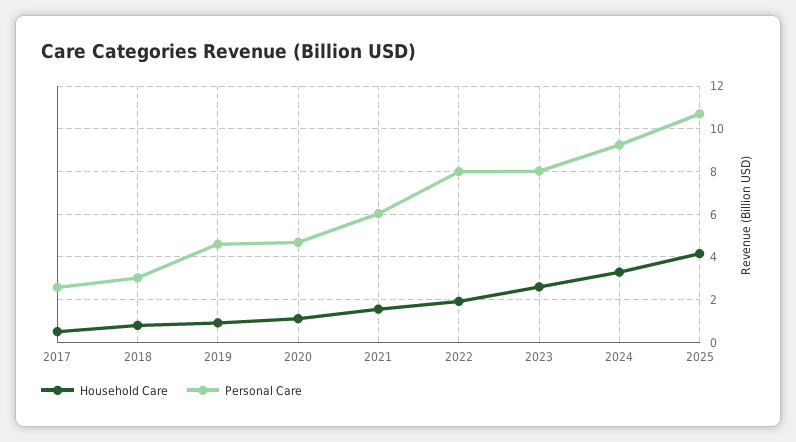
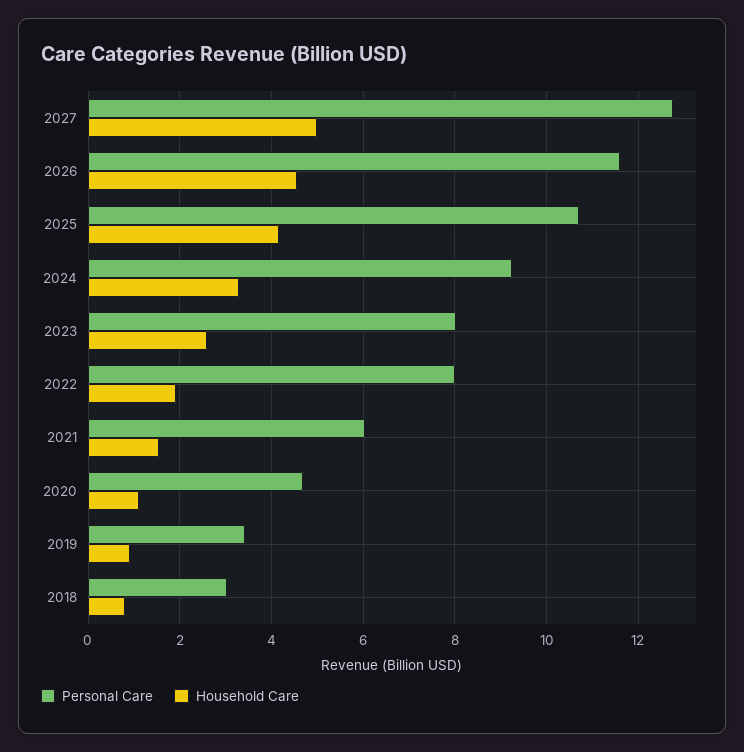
Household Care, 2017: 0.5 -> none
Personal Care, 2017: 2.5 -> none
Personal Care, 2019: 4.5 -> 3.4
Personal Care, 2027: none -> 12.8
Household Care, 2027: none -> 5
Personal Care, 2026: none -> 11.6
Household Care, 2026: none -> 4.6

